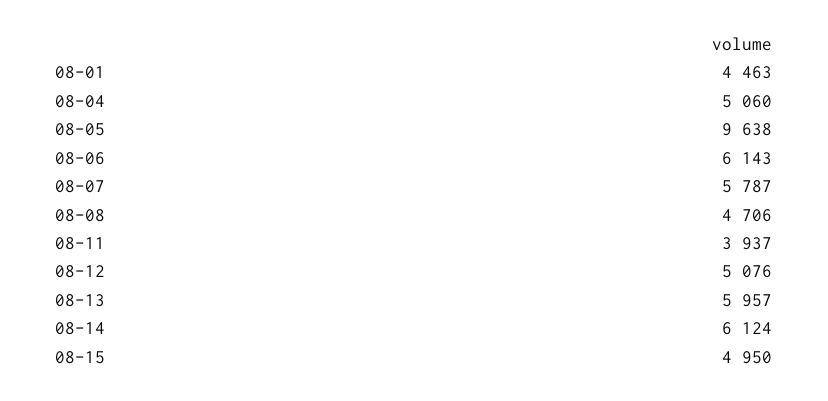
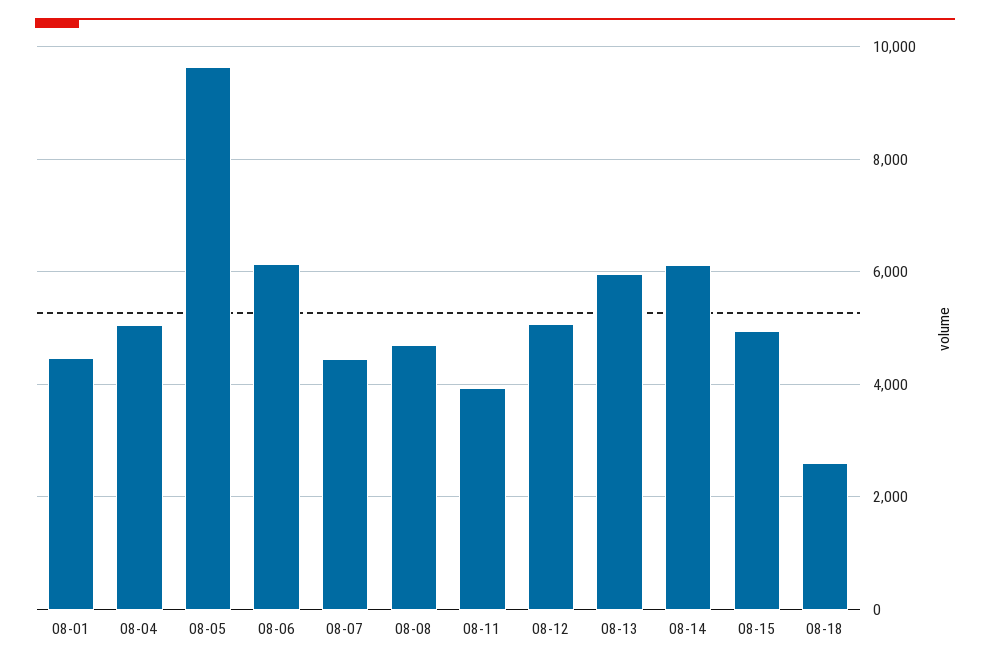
08-07: 5787 -> 4400
08-18: none -> 2600

